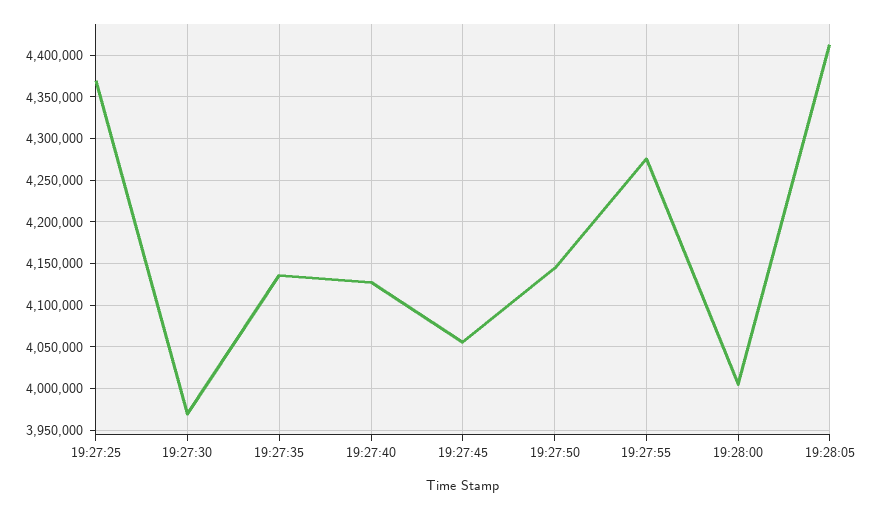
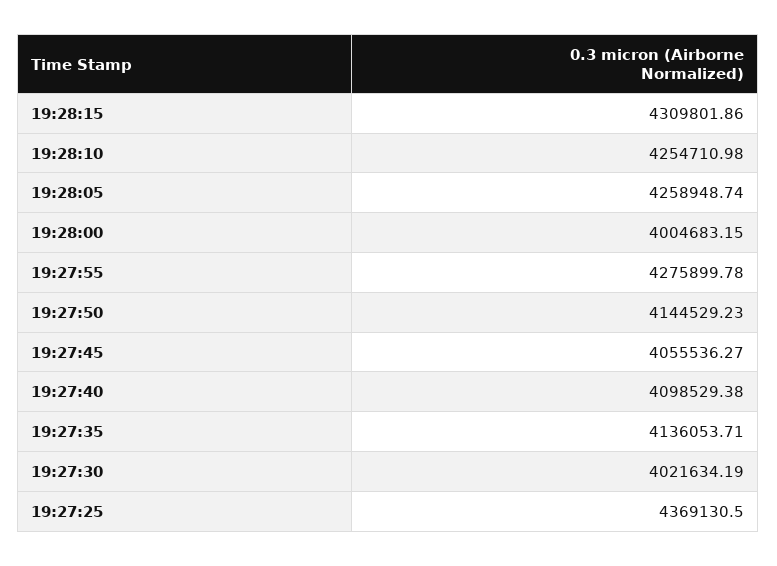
19:27:30: 3970000 -> 4021634.19
19:27:40: 4130000 -> 4098529.38
19:28:05: 4410000 -> 4258948.74
19:28:15: none -> 4309801.86
19:28:10: none -> 4254710.98

